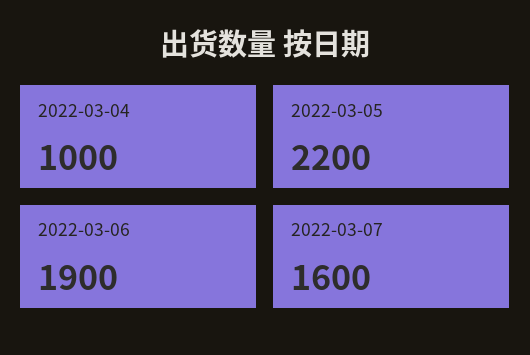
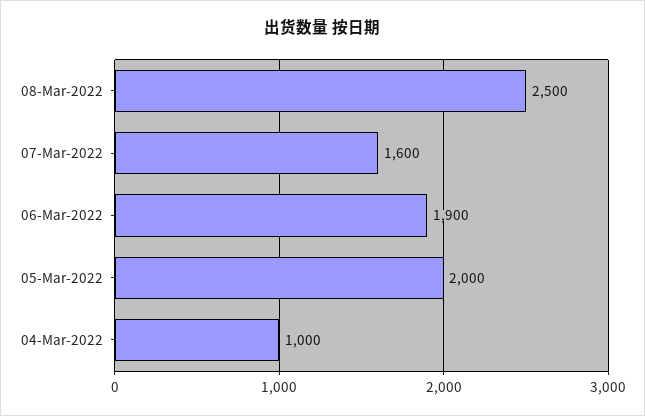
2022-03-05: 2200 -> 2000
08-Mar-2022: none -> 2500

